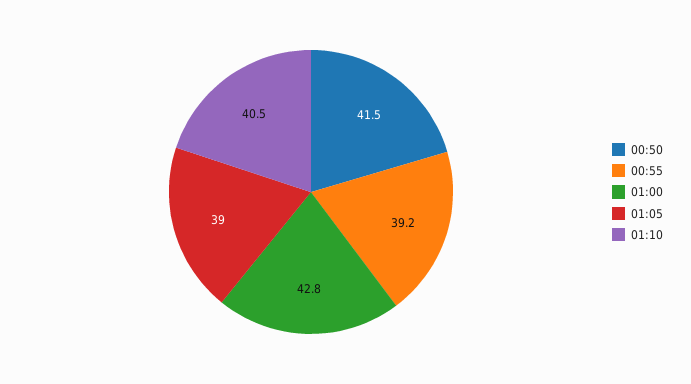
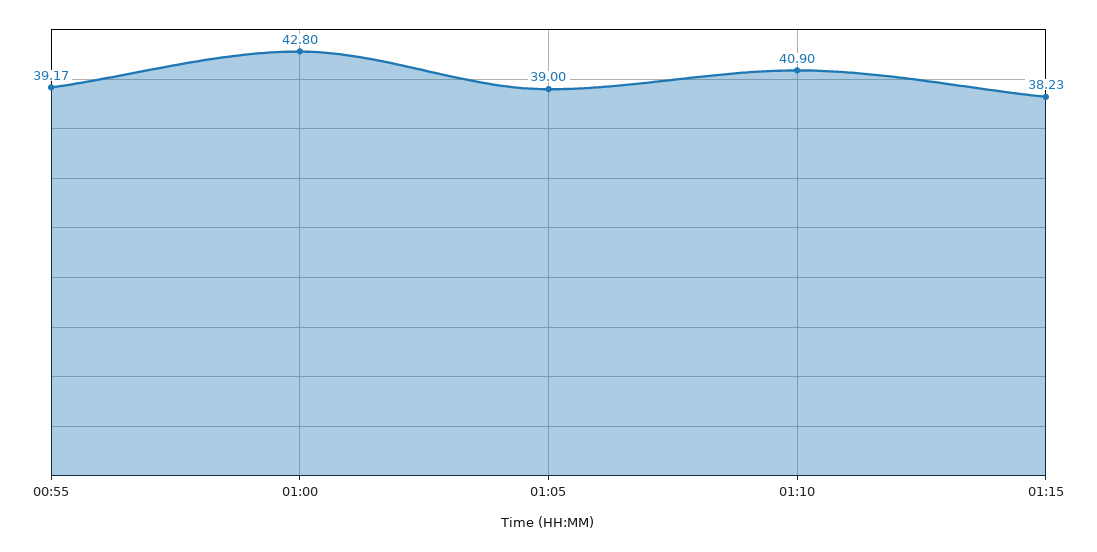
00:50: 41.5 -> none
01:10: 40.5 -> 40.9
01:15: none -> 38.23

